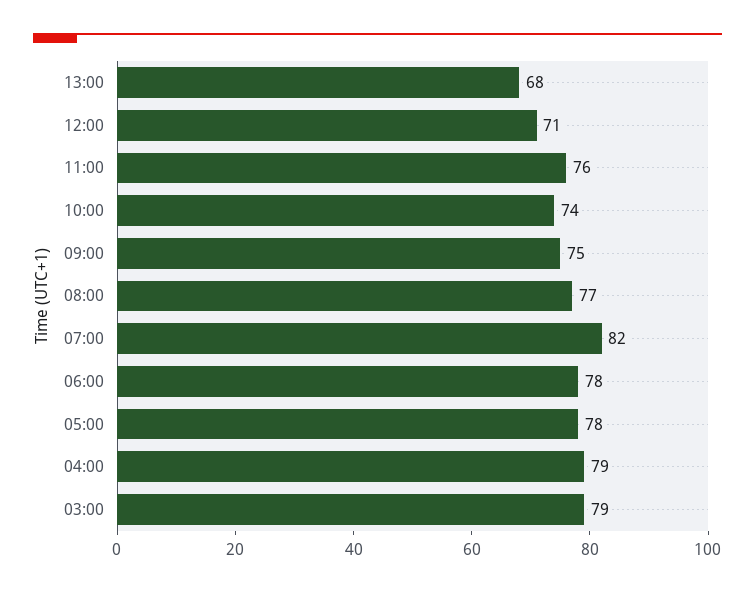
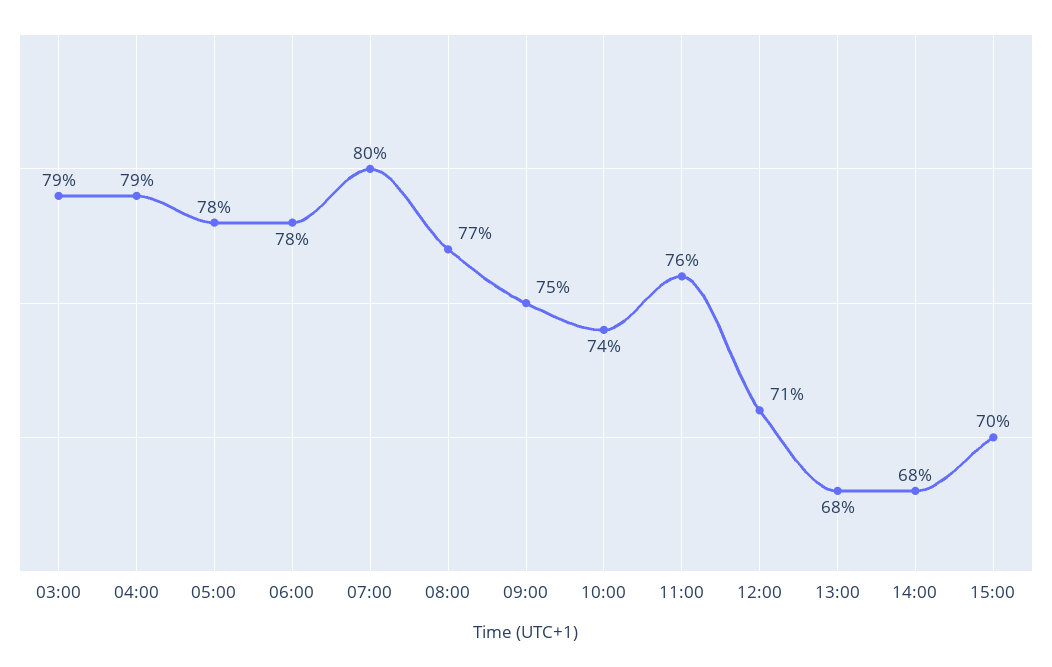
07:00: 82 -> 80
14:00: none -> 68
15:00: none -> 70

